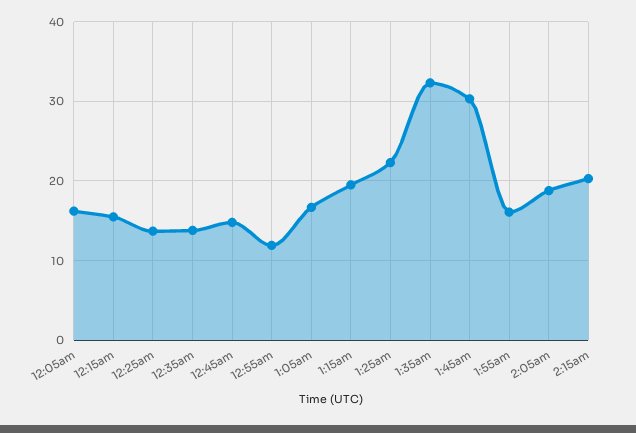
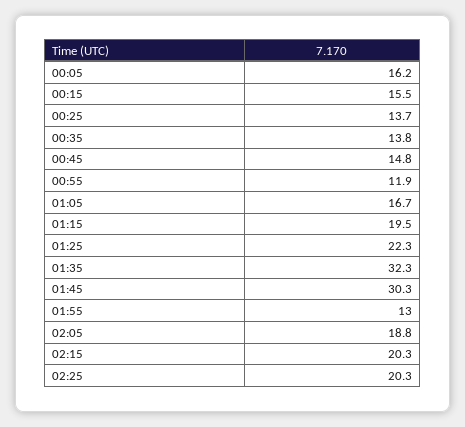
1:55am: 16 -> 13
02:25: none -> 20.3

